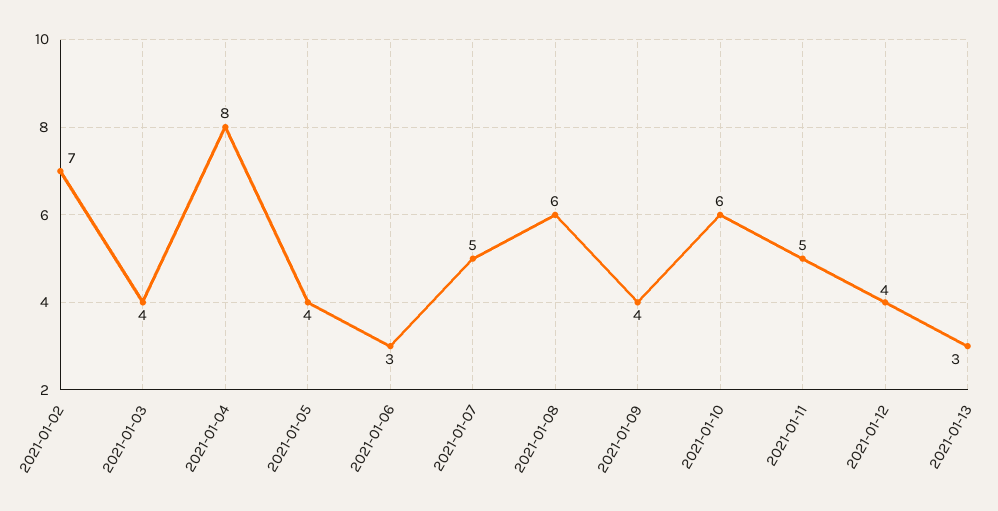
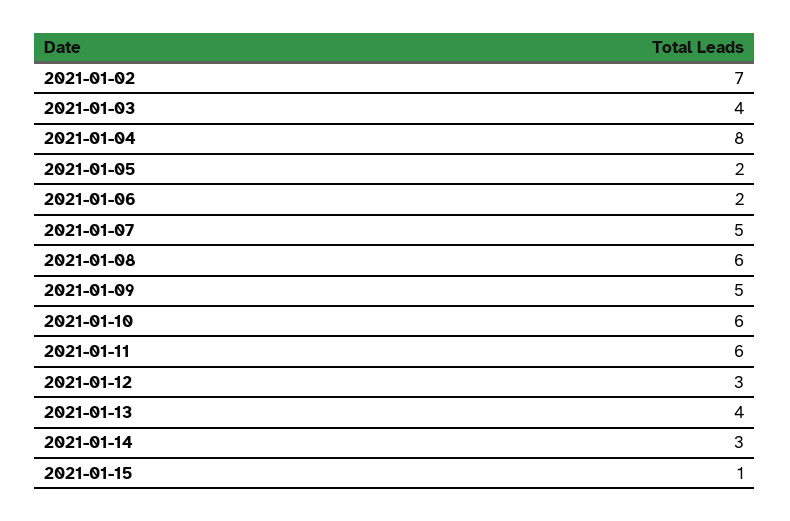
2021-01-05: 4 -> 2
2021-01-06: 3 -> 2
2021-01-09: 4 -> 5
2021-01-11: 5 -> 6
2021-01-12: 4 -> 3
2021-01-13: 3 -> 4
2021-01-14: none -> 3
2021-01-15: none -> 1

